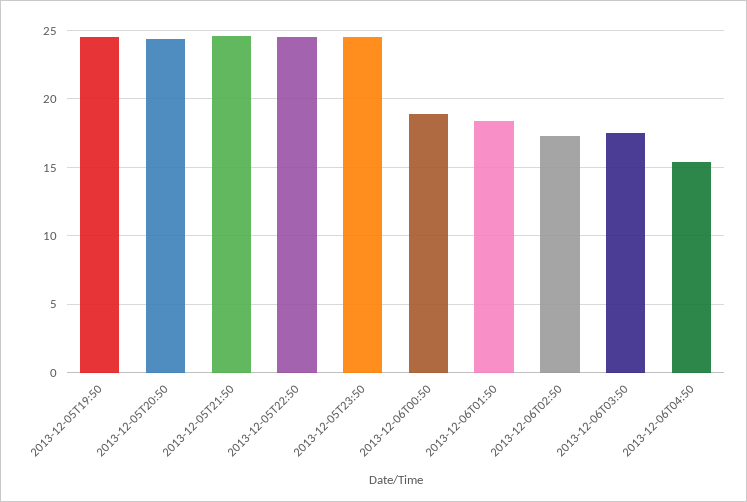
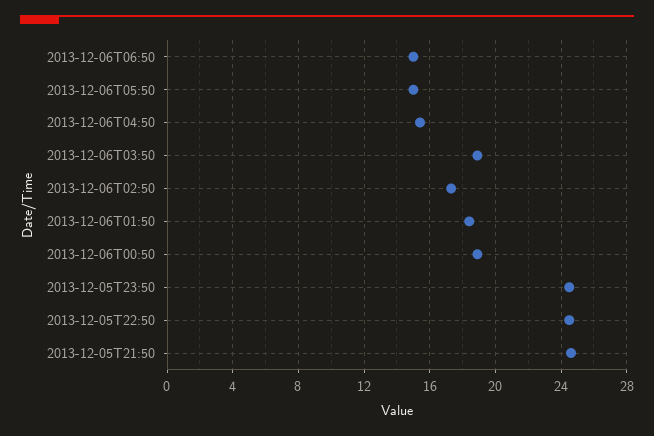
2013-12-05T19:50: 24.5 -> none
2013-12-05T20:50: 24.5 -> none
2013-12-06T03:50: 17.5 -> 19
2013-12-06T06:50: none -> 15
2013-12-06T05:50: none -> 15

